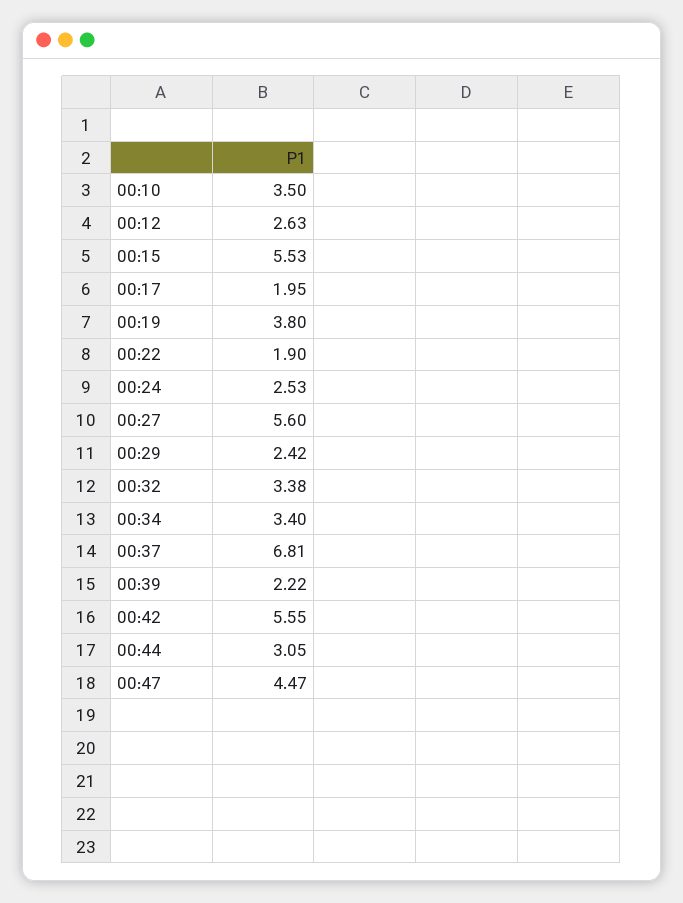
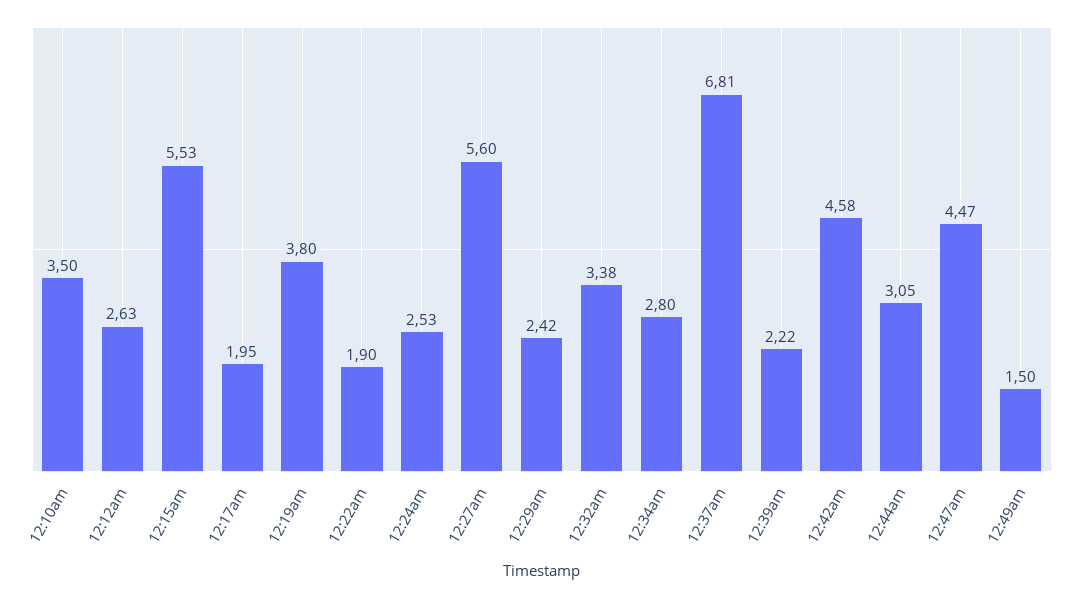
00:34: 3.4 -> 2.8
00:42: 5.55 -> 4.58
12:49am: none -> 1.5

